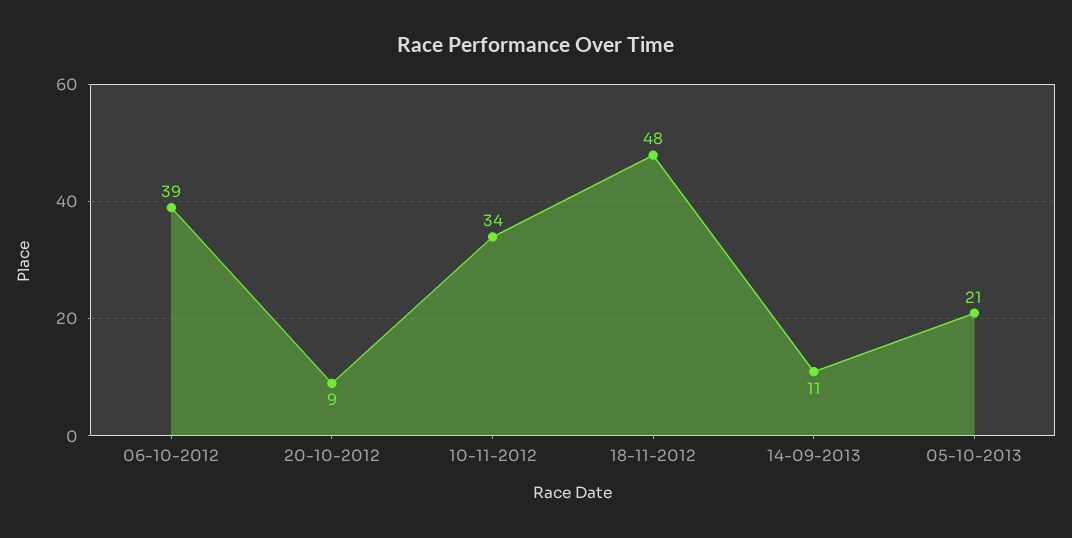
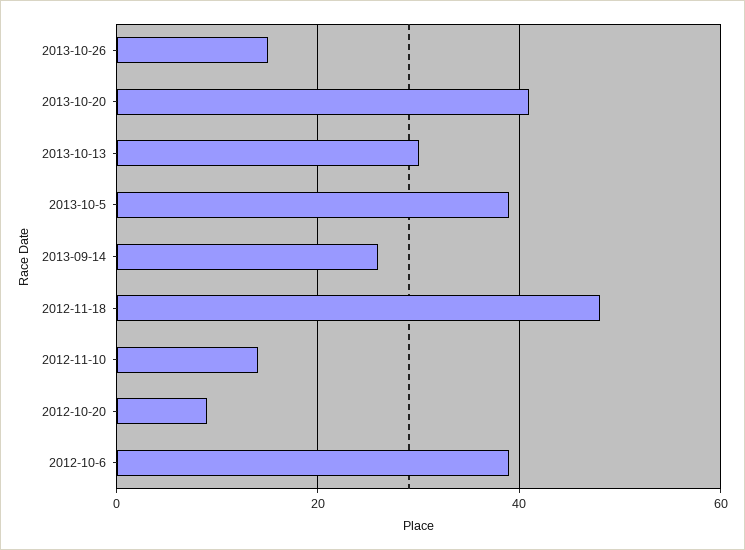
10-11-2012: 34 -> 15
14-09-2013: 11 -> 25
05-10-2013: 21 -> 40
2013-10-26: none -> 15
2013-10-20: none -> 40
2013-10-13: none -> 30

